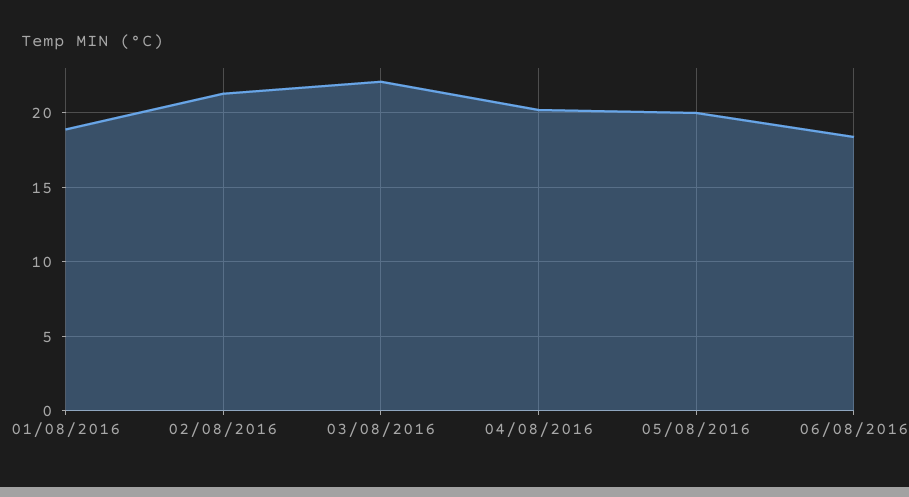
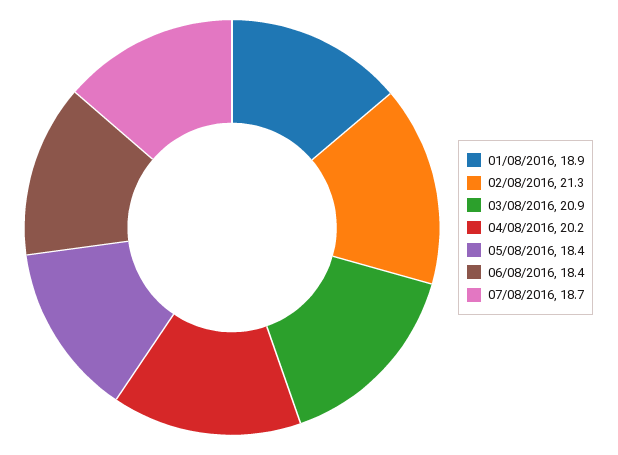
03/08/2016: 22 -> 20.9
05/08/2016: 20 -> 18.4
07/08/2016: none -> 18.7

